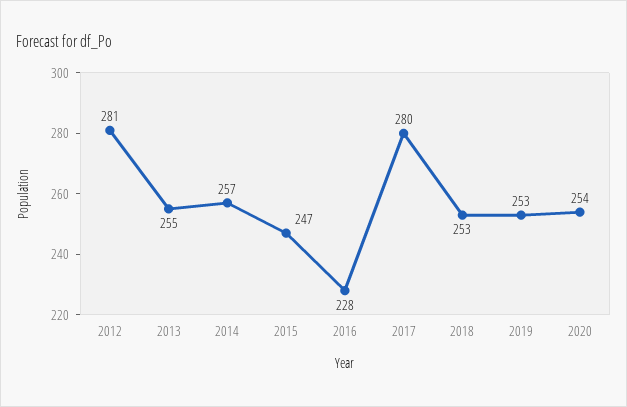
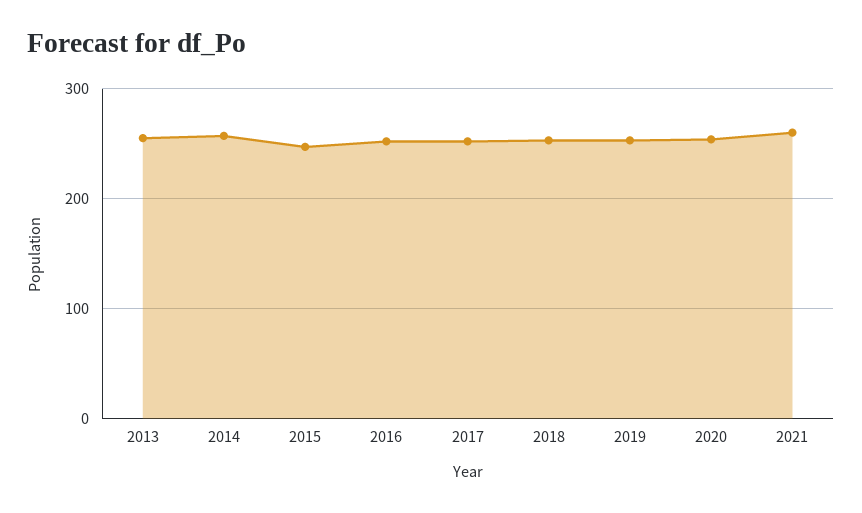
2012: 281 -> none
2016: 228 -> 250
2017: 280 -> 250
2021: none -> 260

